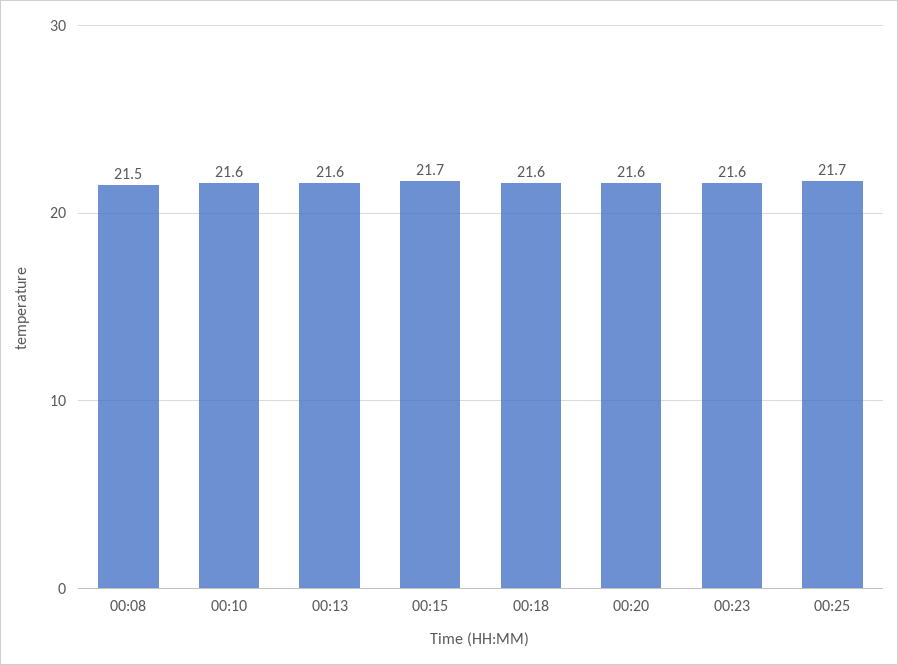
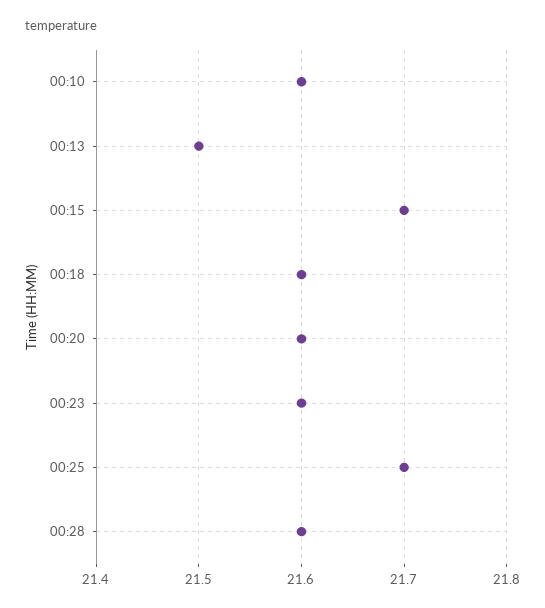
00:08: 21.5 -> none
00:13: 21.6 -> 21.5
00:28: none -> 21.6

